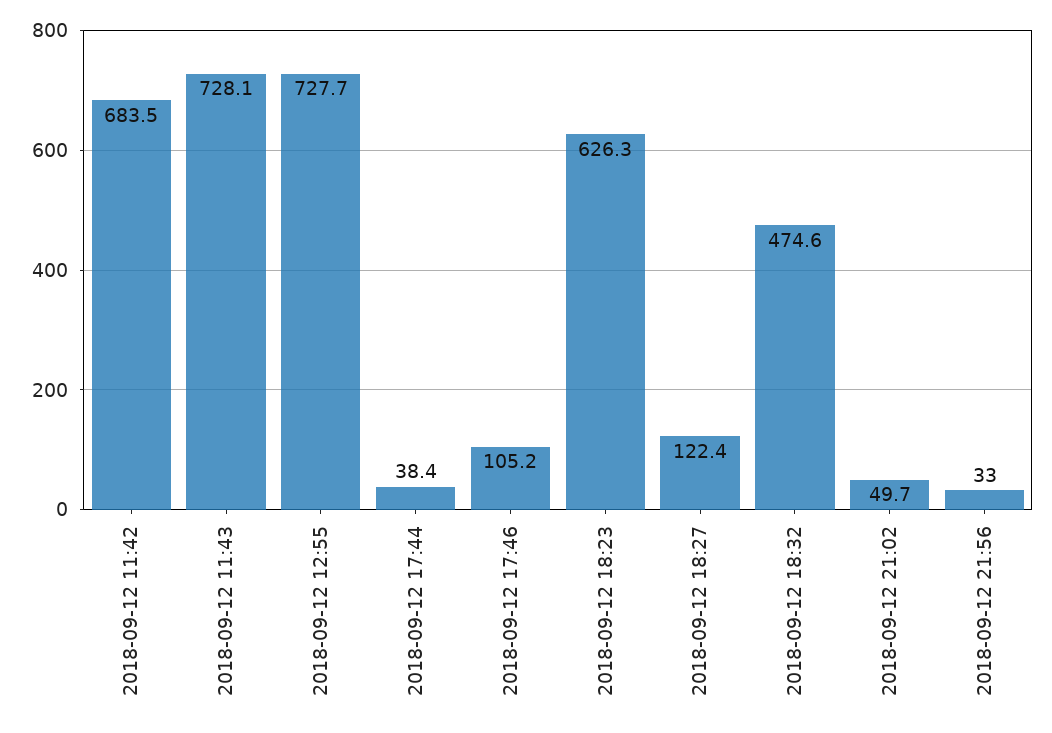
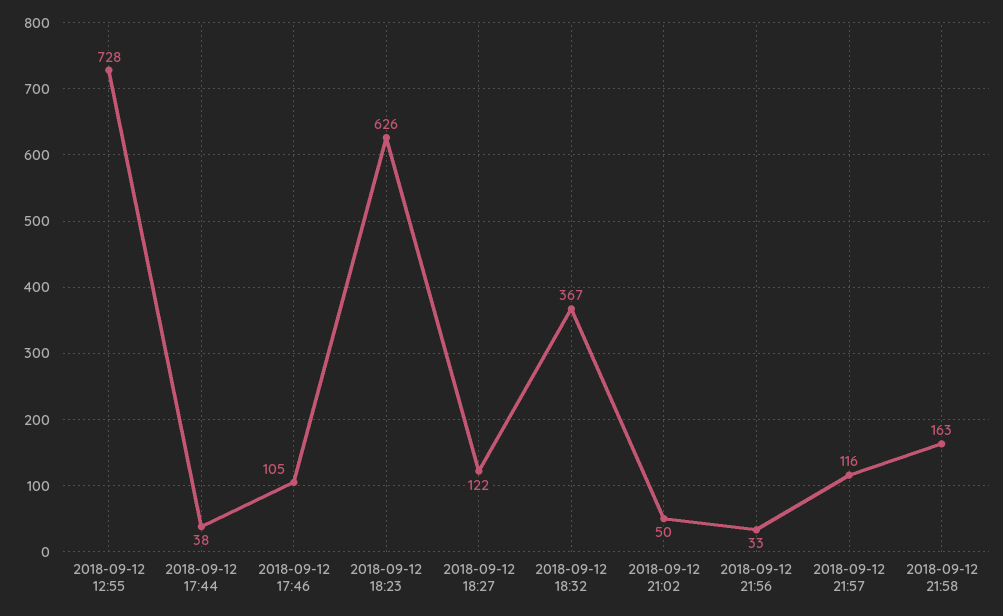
2018-09-12 11:42: 683.5 -> none
2018-09-12 11:43: 728.1 -> none
2018-09-12 18:32: 474.6 -> 367
2018-09-12 21:57: none -> 116
2018-09-12 21:58: none -> 163

